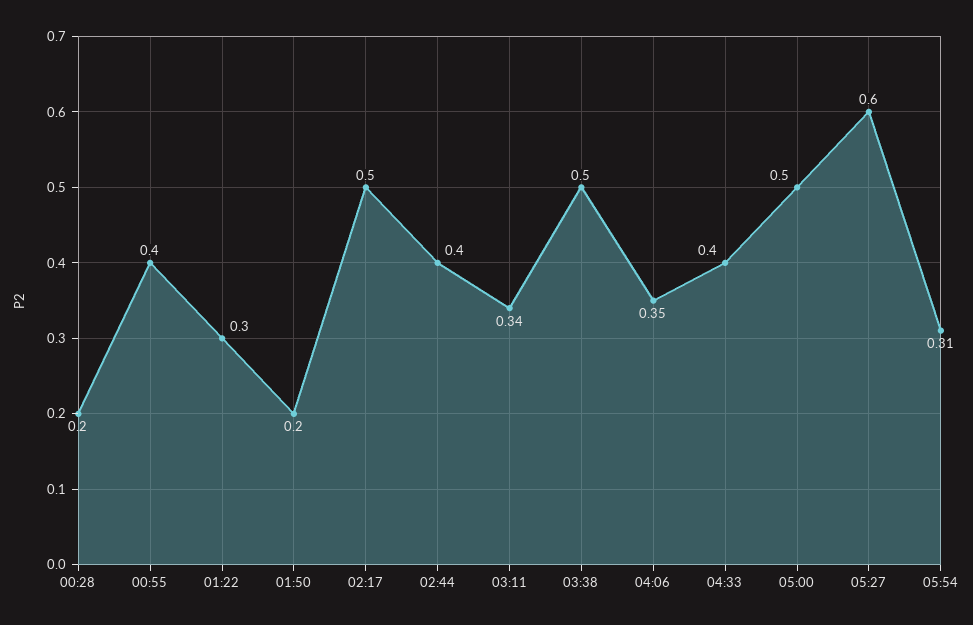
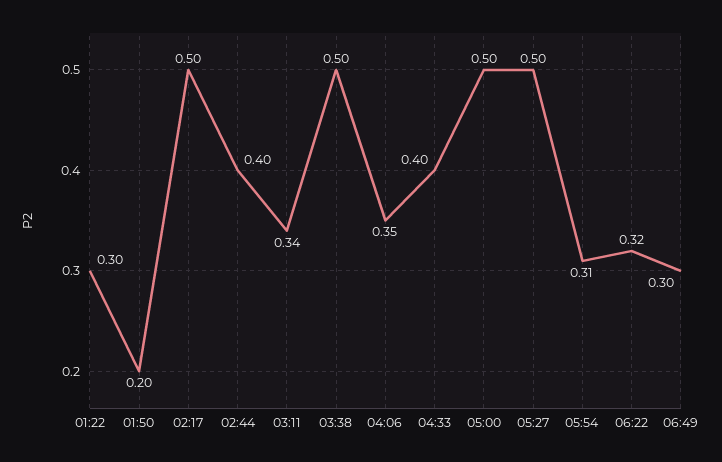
00:28: 0.2 -> none
00:55: 0.4 -> none
05:27: 0.6 -> 0.5
06:22: none -> 0.32
06:49: none -> 0.3

